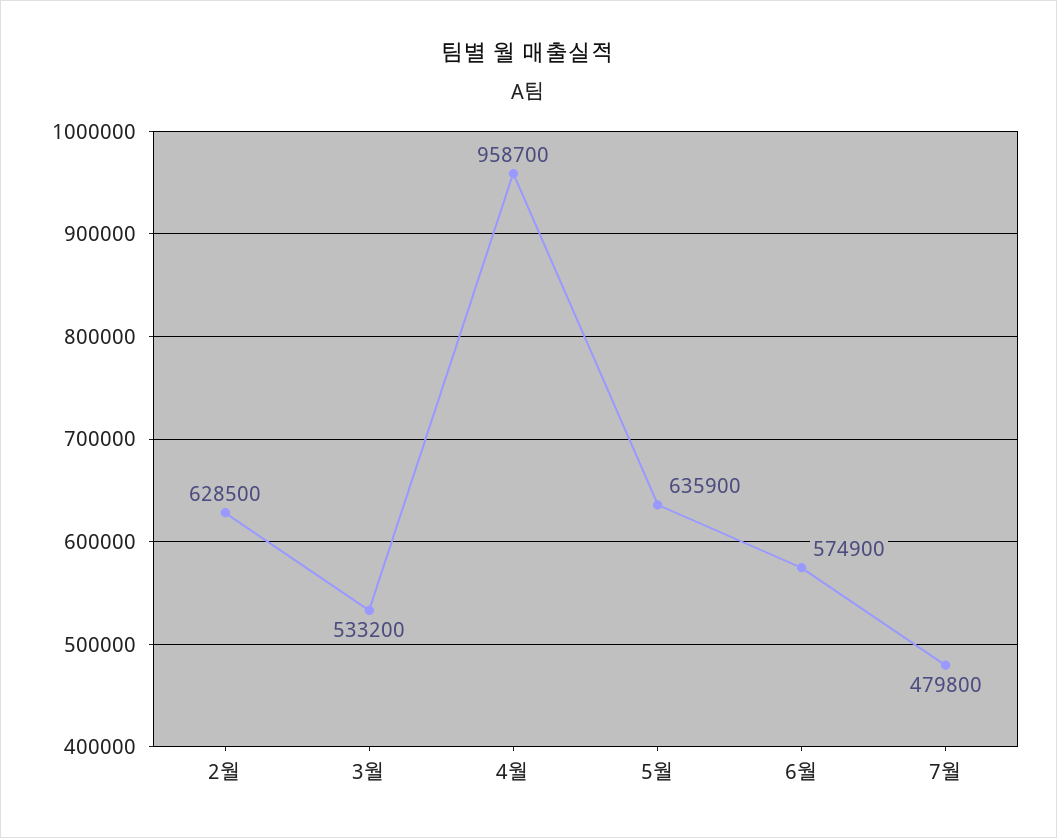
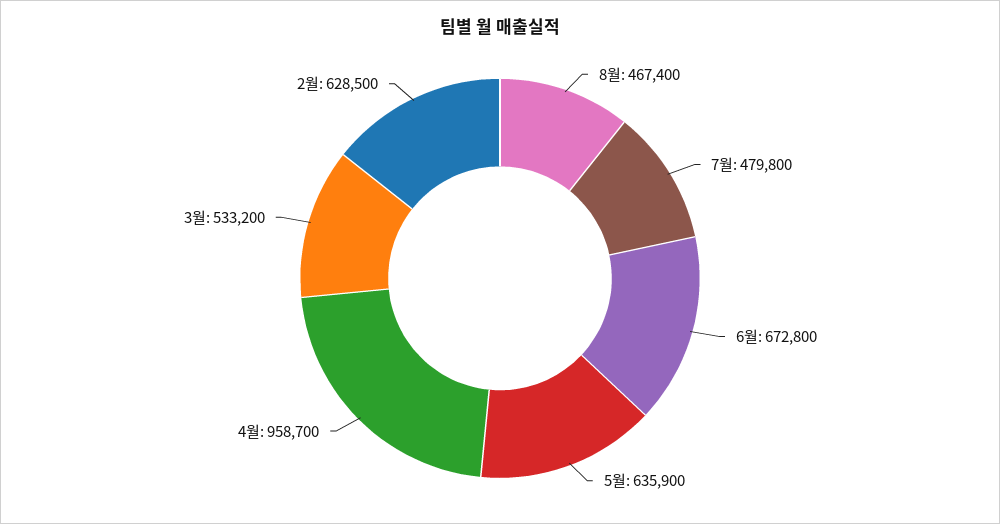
6월: 574900 -> 672800
8월: none -> 467400

